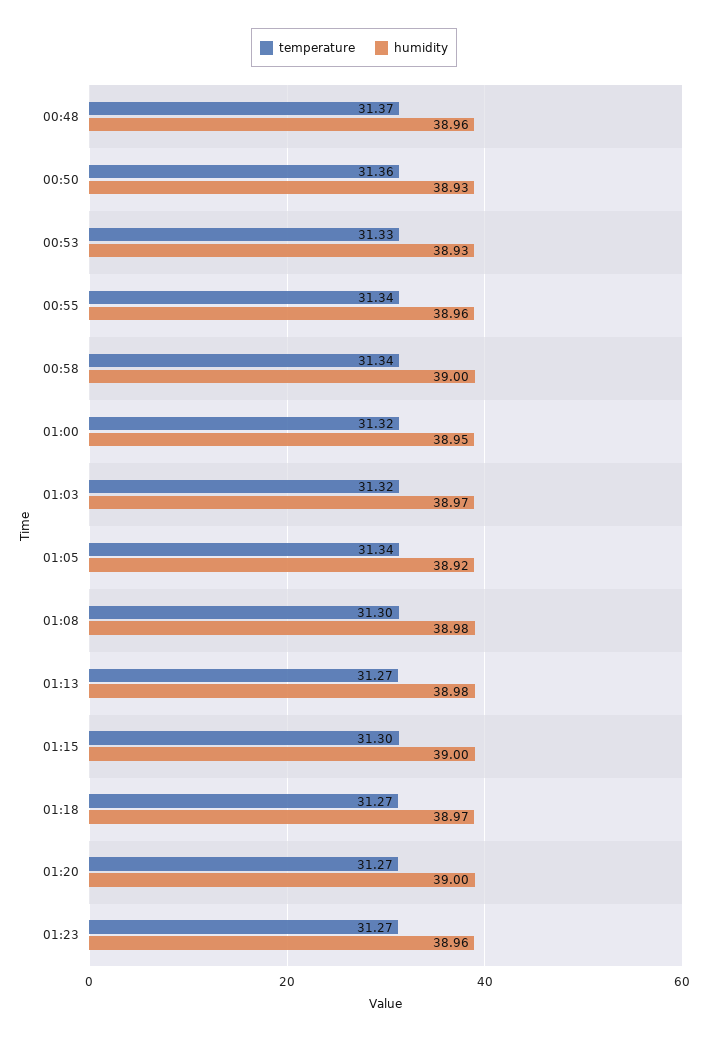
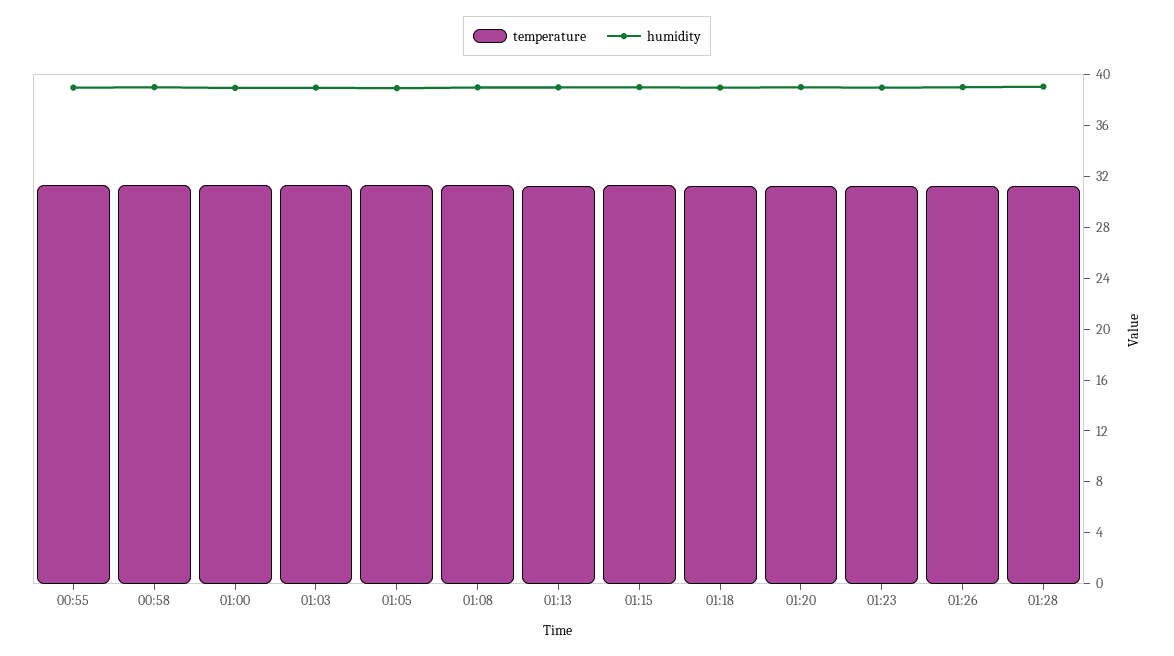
temperature, 00:48: 31.37 -> none
humidity, 00:48: 38.96 -> none
temperature, 00:50: 31.36 -> none
humidity, 00:50: 38.93 -> none
temperature, 00:53: 31.33 -> none
humidity, 00:53: 38.93 -> none
temperature, 01:26: none -> 31
humidity, 01:26: none -> 39
temperature, 01:28: none -> 31
humidity, 01:28: none -> 39

